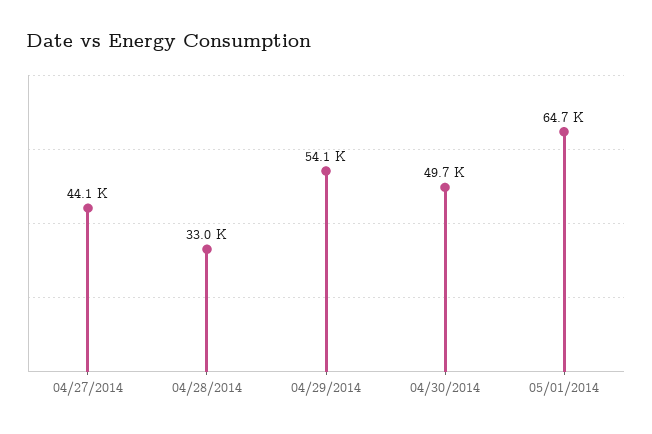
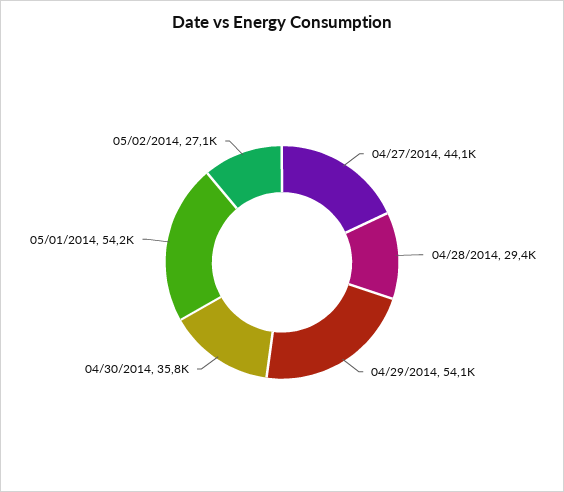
04/28/2014: 33000 -> 29400
04/30/2014: 49700 -> 35800
05/01/2014: 64700 -> 54200
05/02/2014: none -> 27100

